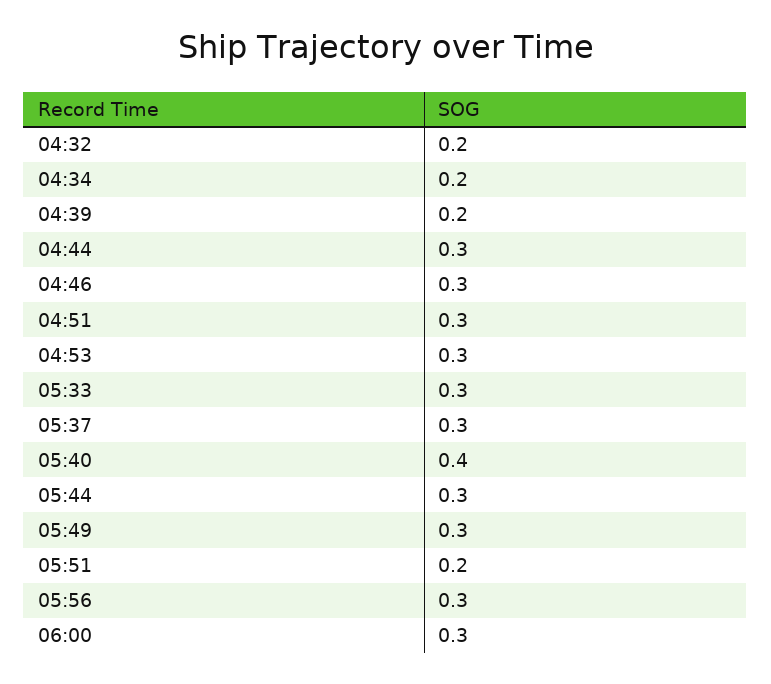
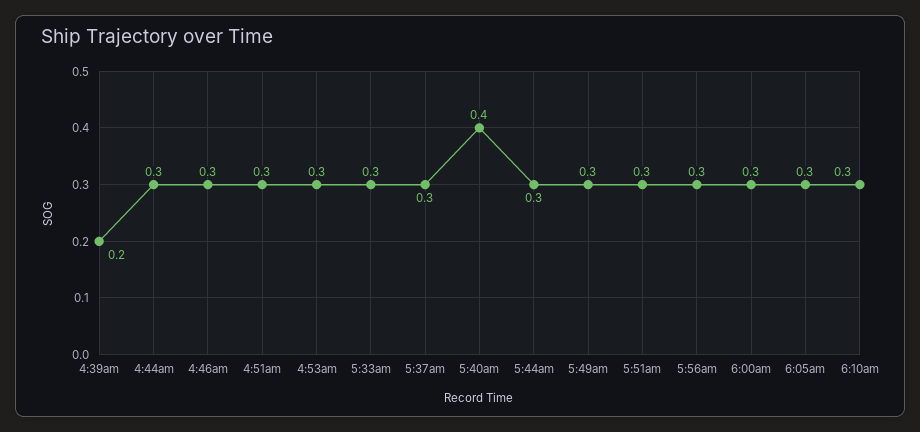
04:32: 0.2 -> none
04:34: 0.2 -> none
05:51: 0.2 -> 0.3
6:05am: none -> 0.3
6:10am: none -> 0.3

